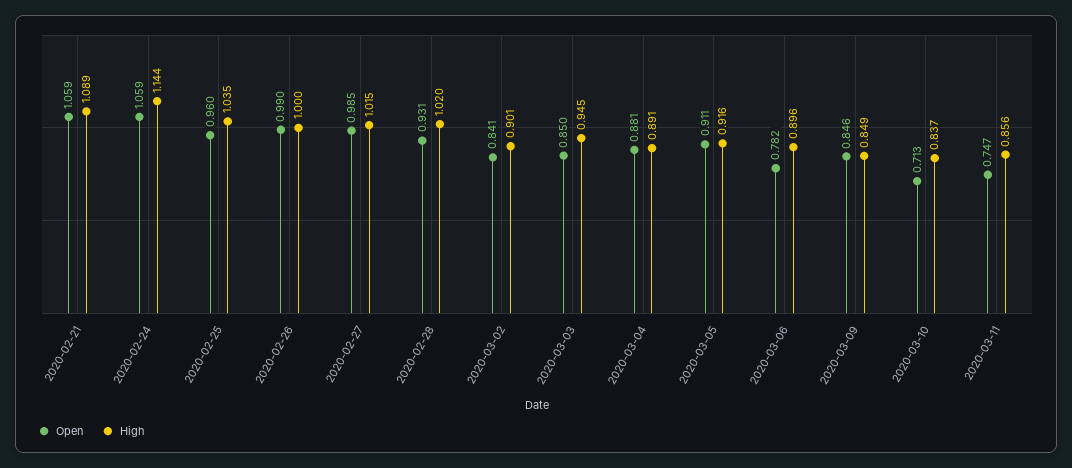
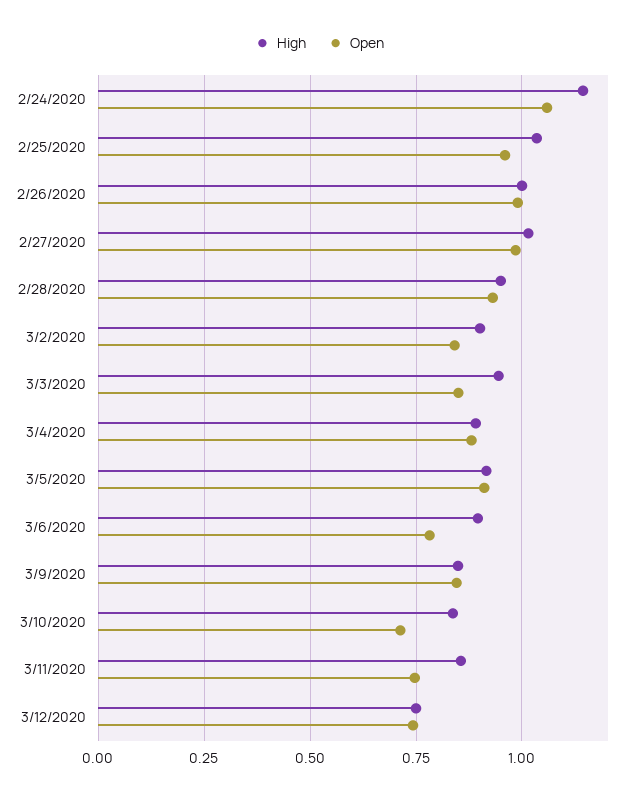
Open, 2020-02-21: 1.059 -> none
High, 2020-02-21: 1.089 -> none
High, 2020-02-28: 1.02 -> 0.95
High, 3/12/2020: none -> 0.75
Open, 3/12/2020: none -> 0.75

